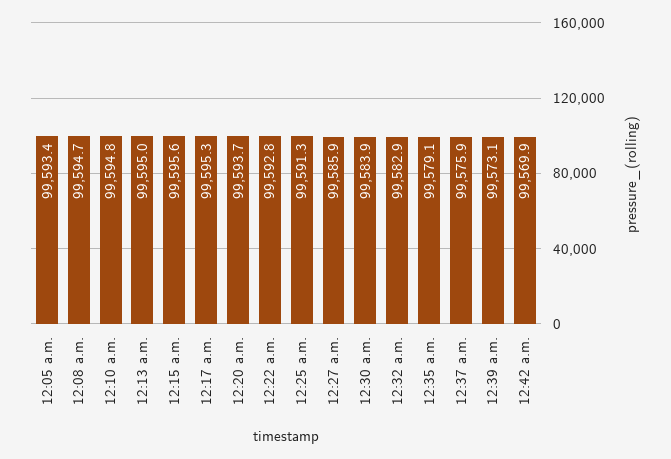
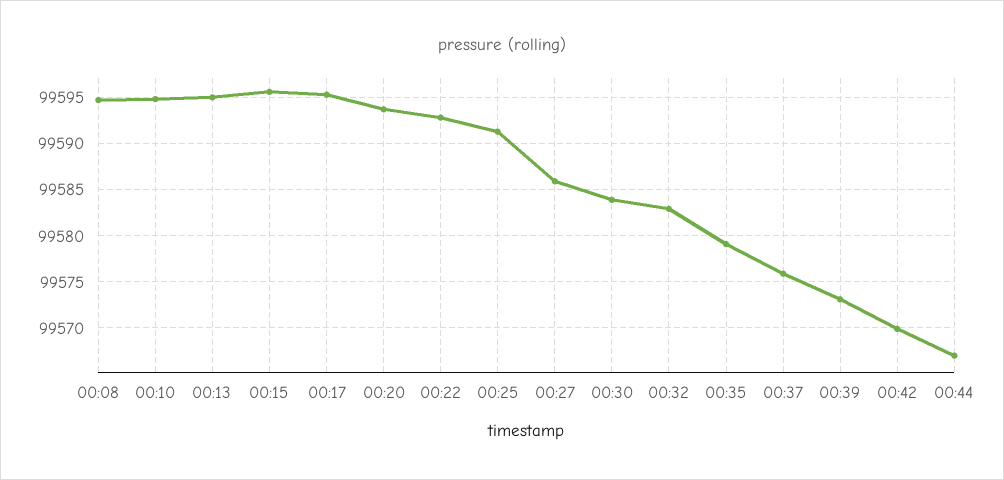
12:05 a.m.: 99593.4 -> none
00:44: none -> 99567

